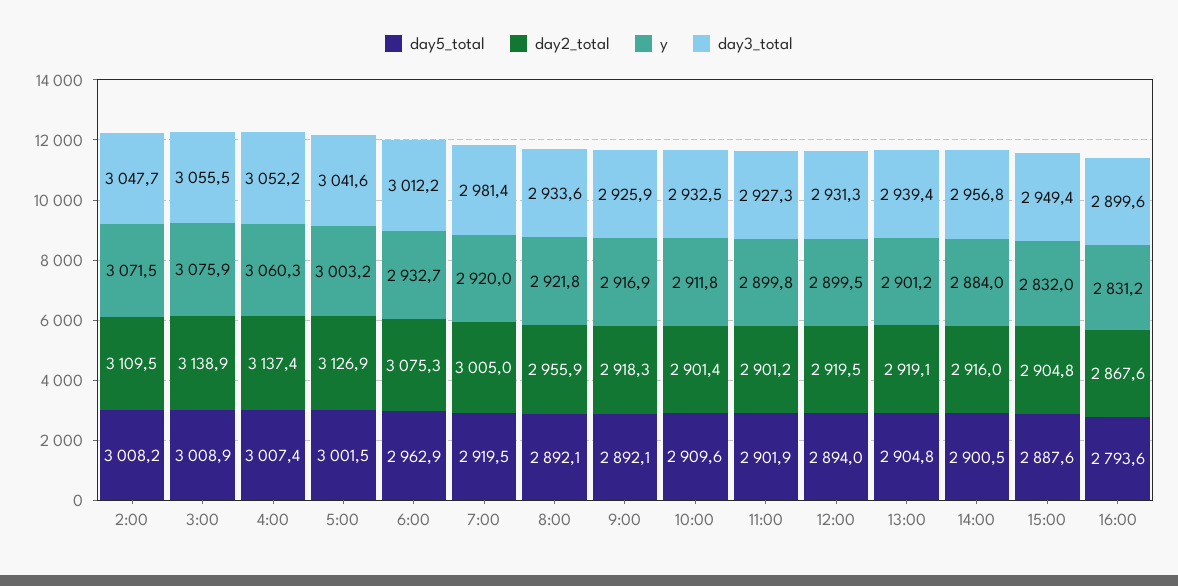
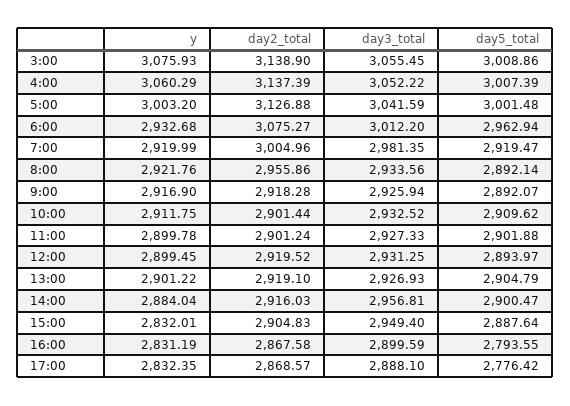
day5_total, 2:00: 3008.2 -> none
day2_total, 2:00: 3109.5 -> none
y, 2:00: 3071.5 -> none
day3_total, 2:00: 3047.7 -> none
day3_total, 13:00: 2939.4 -> 2926.93
y, 17:00: none -> 2832.35
day2_total, 17:00: none -> 2868.57
day3_total, 17:00: none -> 2888.1
day5_total, 17:00: none -> 2776.42

